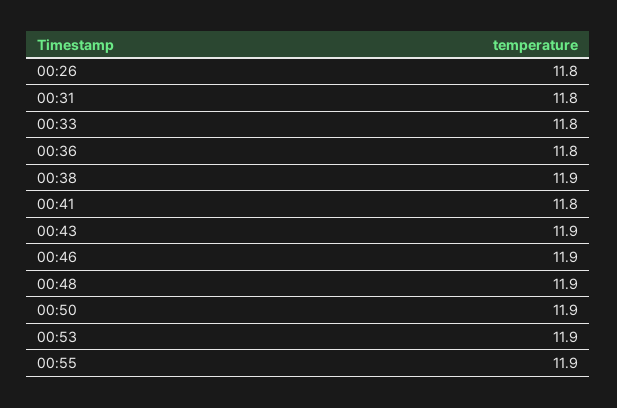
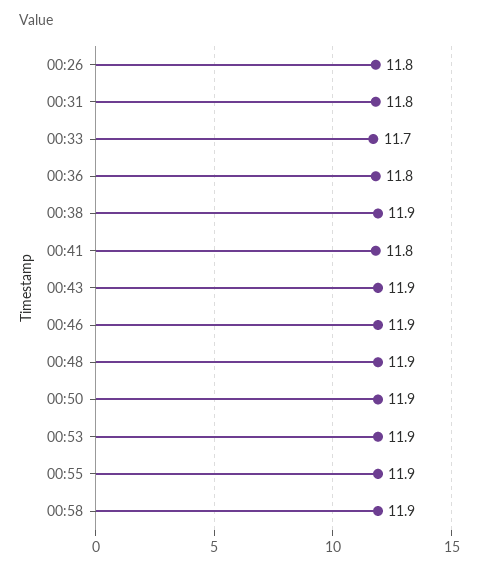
00:33: 11.8 -> 11.7
00:58: none -> 11.9

